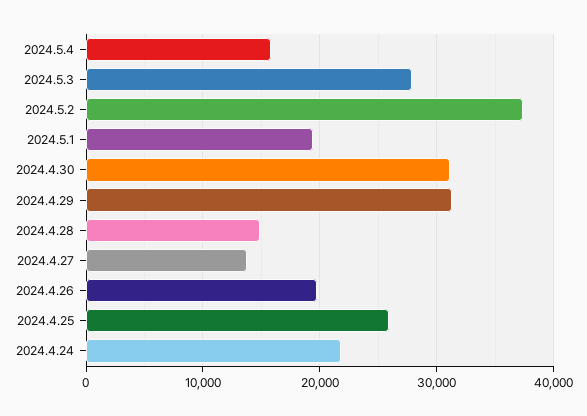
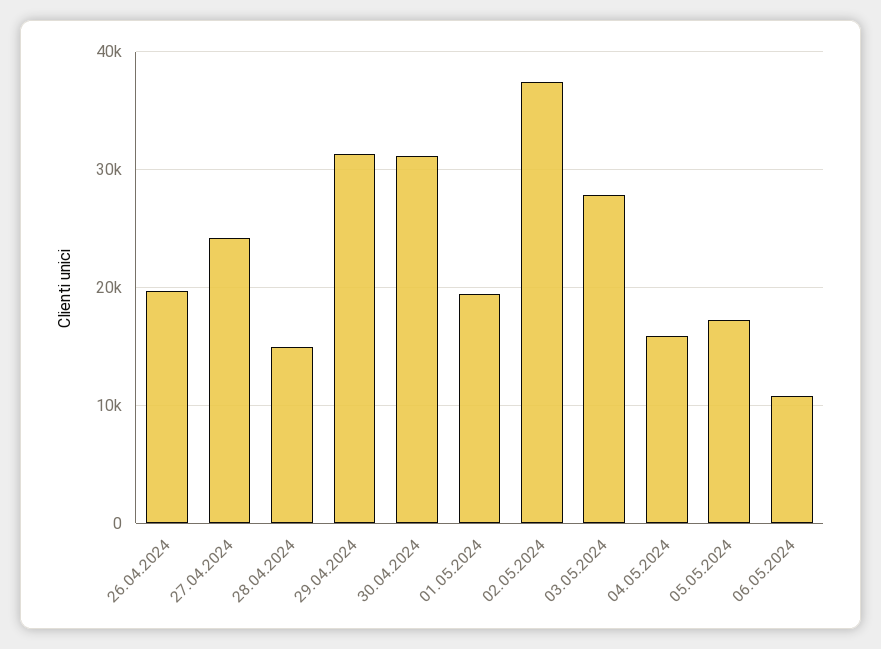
2024.4.27: 14000 -> 24000
2024.4.25: 26000 -> none
2024.4.24: 22000 -> none
05.05.2024: none -> 17000
06.05.2024: none -> 11000

